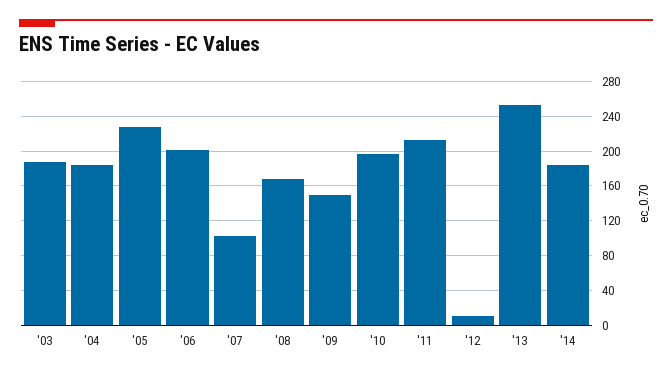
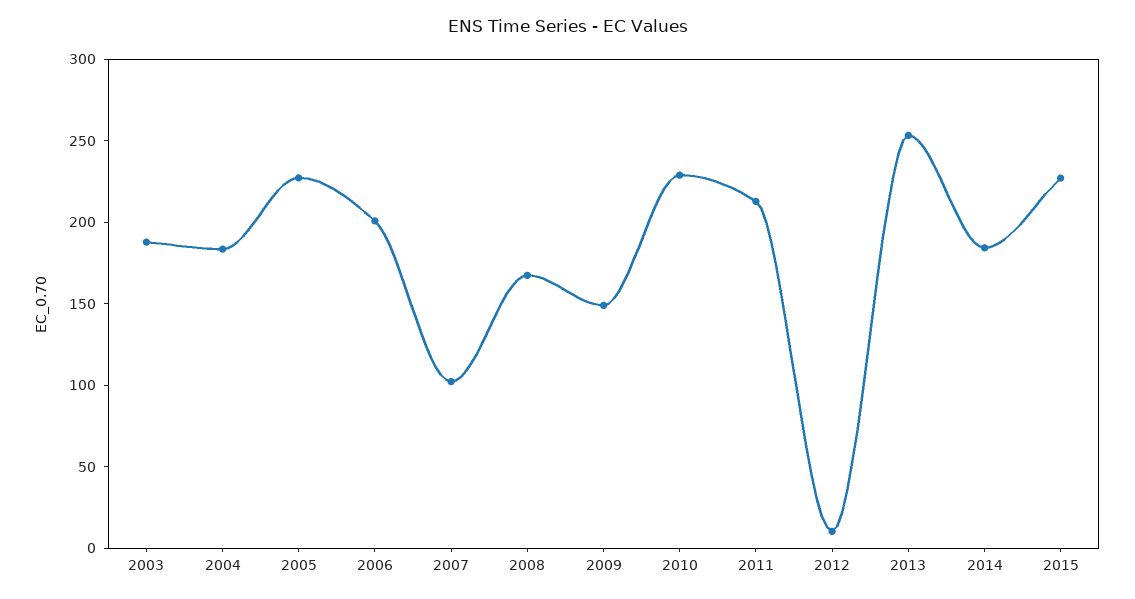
'10: 200 -> 230
2015: none -> 230

